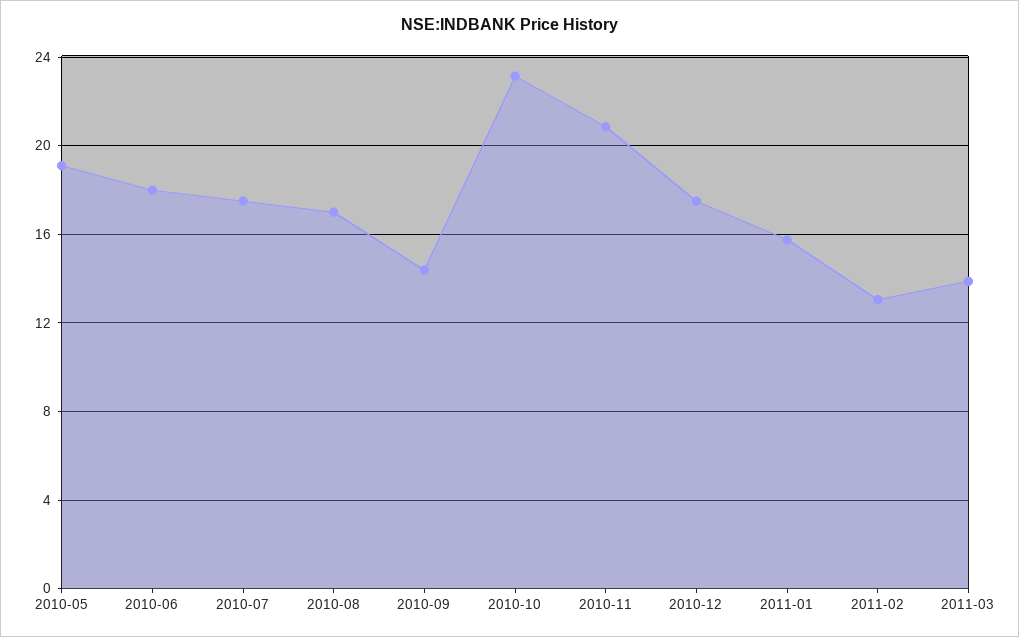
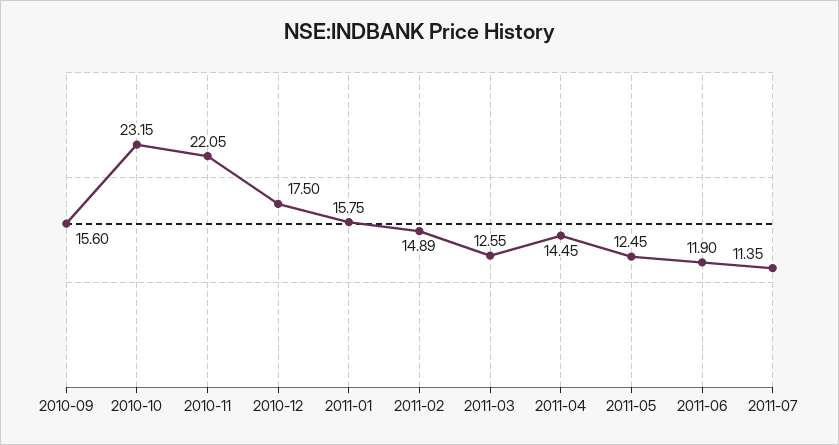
2010-05: 19 -> none
2010-06: 18 -> none
2010-07: 17.5 -> none
2010-08: 17 -> none
2010-09: 14.5 -> 15.6
2010-11: 21 -> 22.05
2011-02: 13 -> 14.89
2011-03: 14 -> 12.55
2011-04: none -> 14.45
2011-05: none -> 12.45
2011-06: none -> 11.9
2011-07: none -> 11.35

